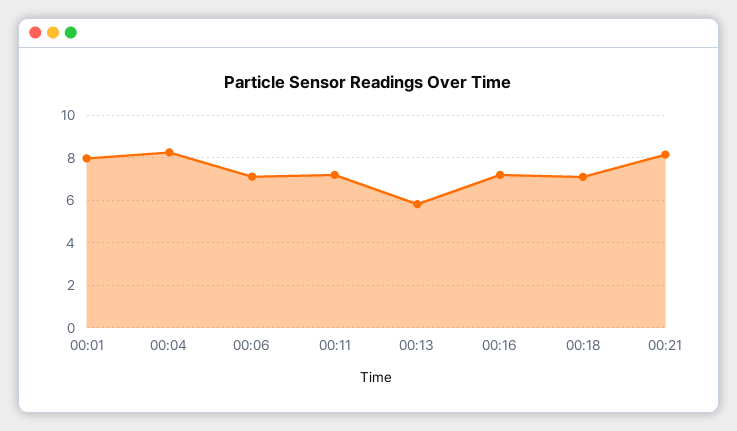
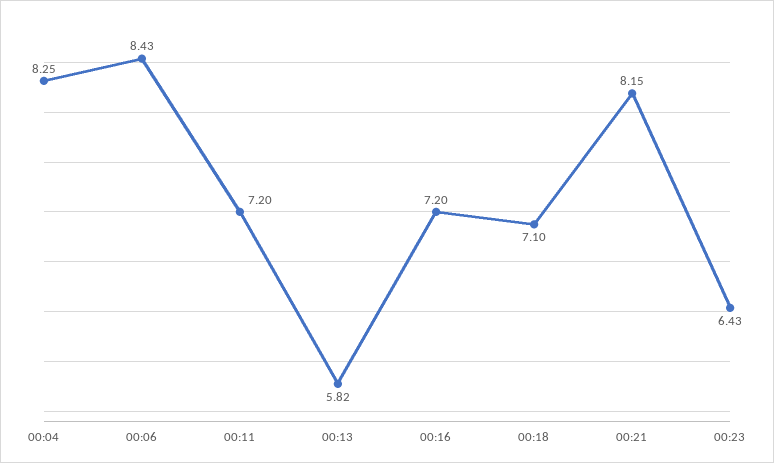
00:01: 8 -> none
00:06: 7 -> 8.43
00:23: none -> 6.43

